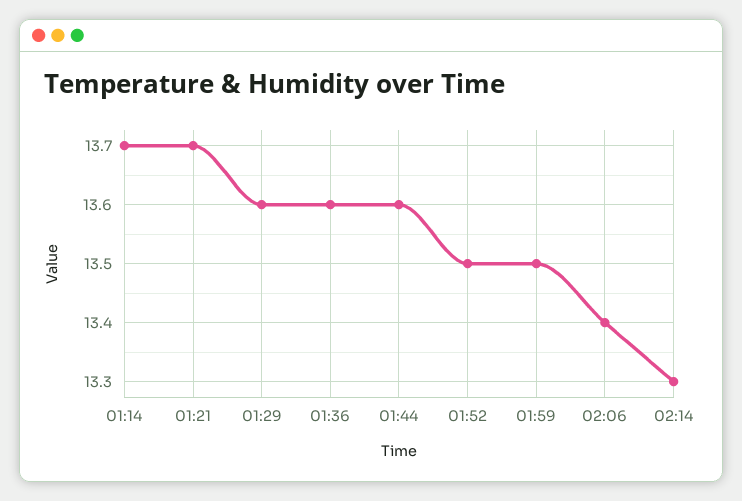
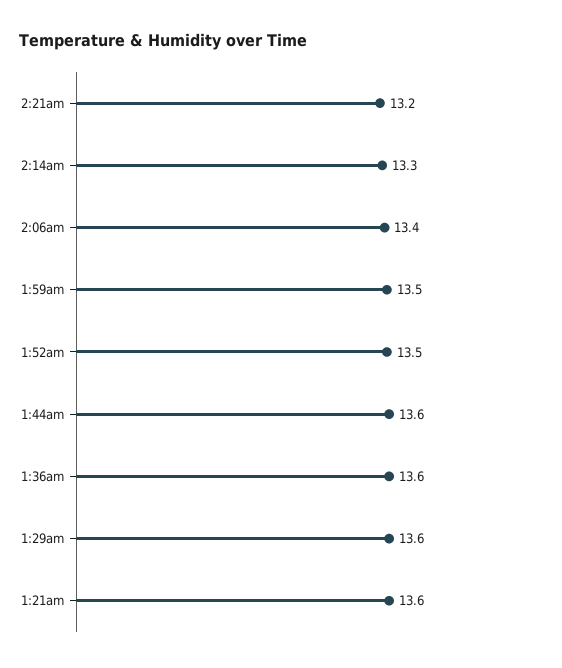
01:14: 13.7 -> none
01:21: 13.7 -> 13.6
2:21am: none -> 13.2

